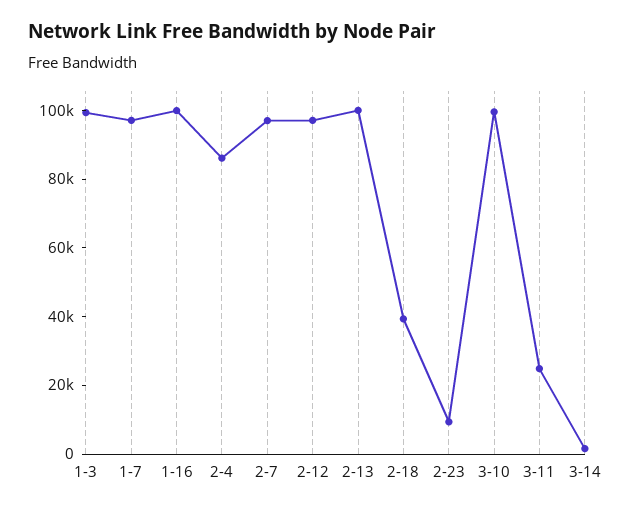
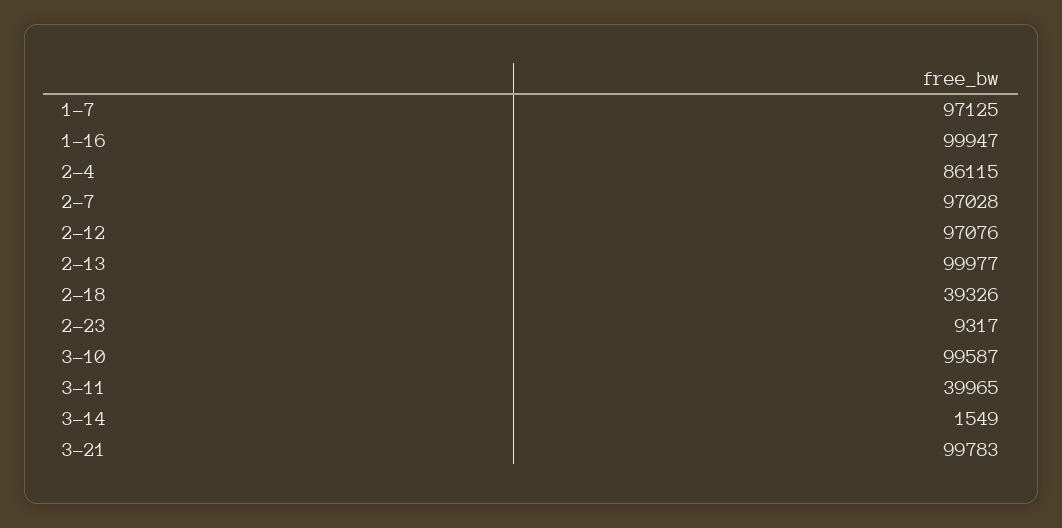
1-3: 100000 -> none
3-11: 25000 -> 39965
3-21: none -> 99783

